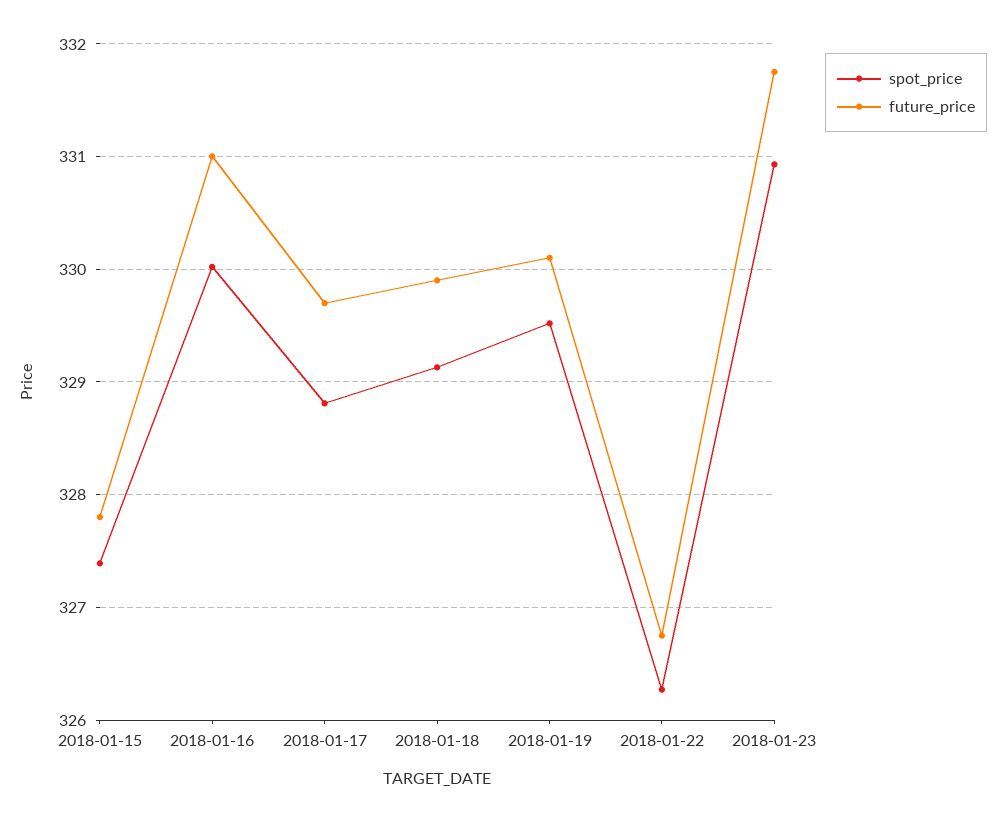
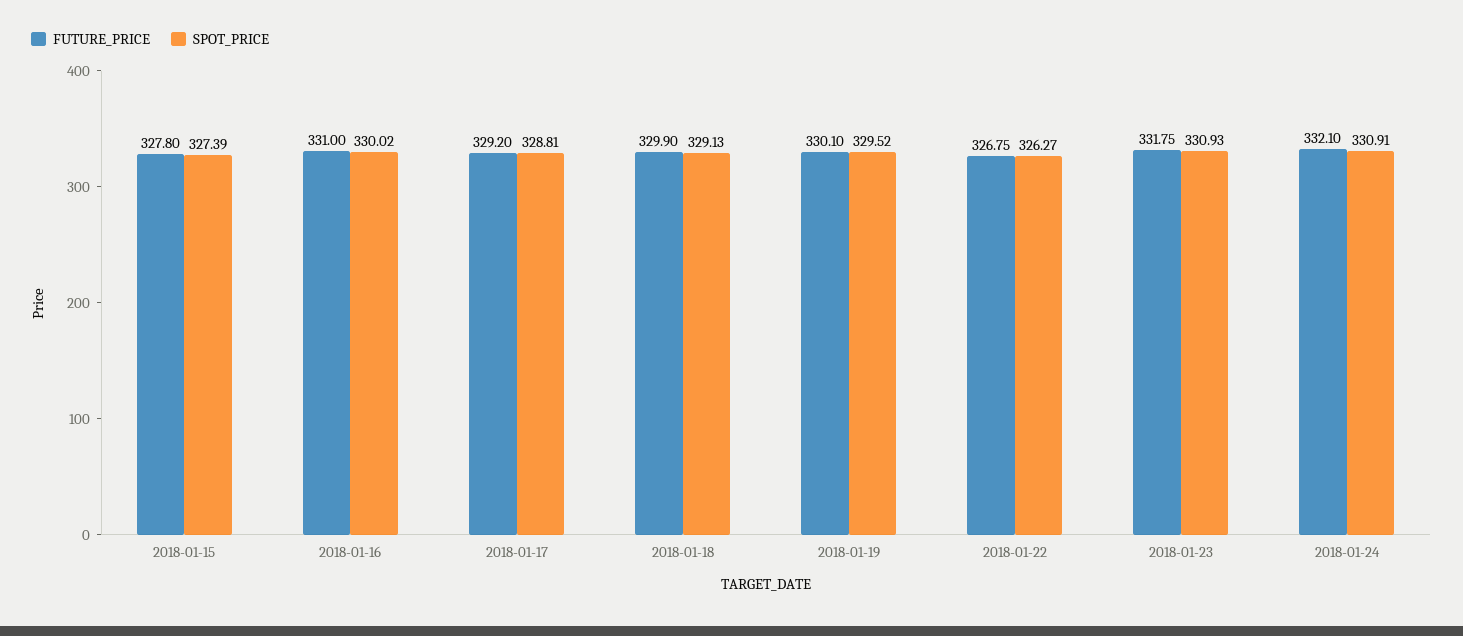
future_price, 2018-01-17: 329.7 -> 329.2
future_price, 2018-01-24: none -> 332.1
spot_price, 2018-01-24: none -> 330.91

